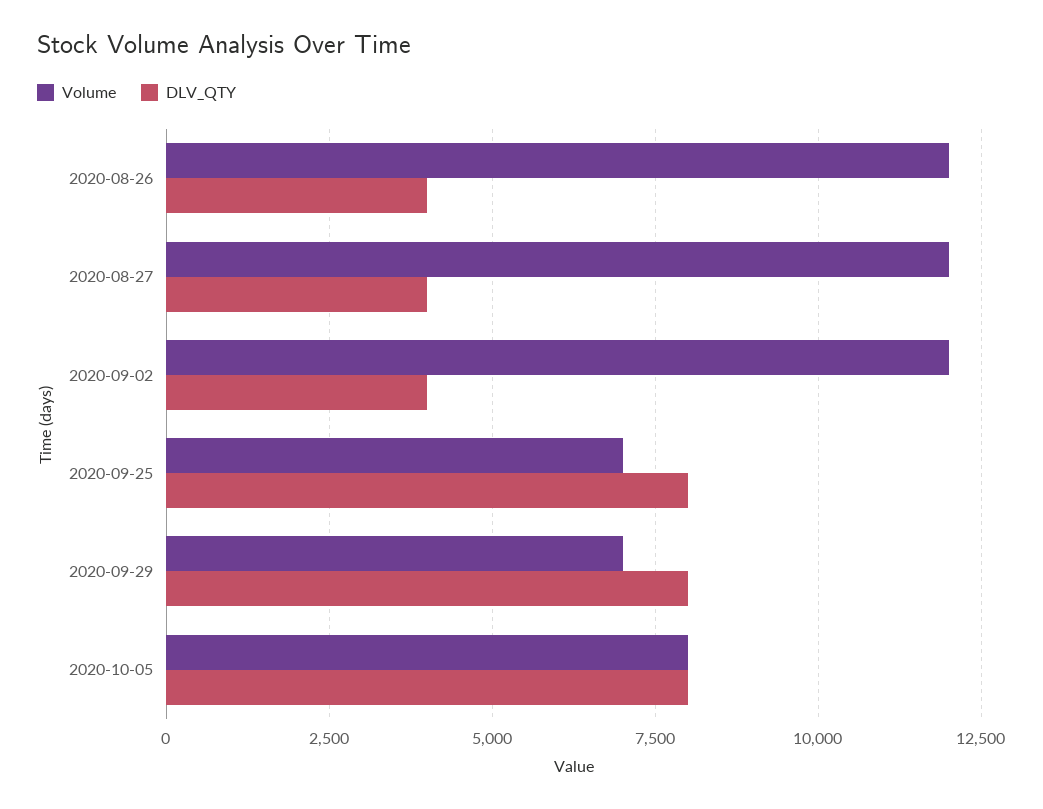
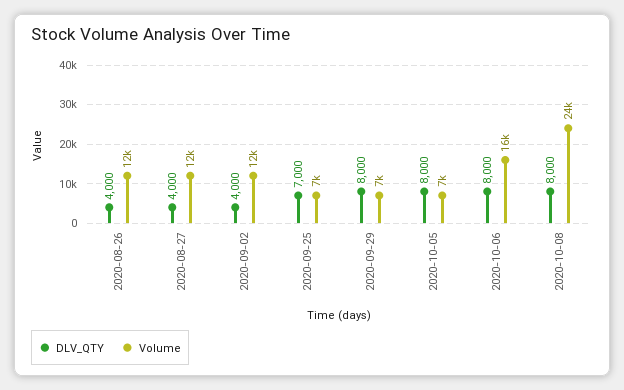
DLV_QTY, 2020-09-25: 8000 -> 7000
Volume, 2020-10-05: 8000 -> 7000
DLV_QTY, 2020-10-06: none -> 8000
Volume, 2020-10-06: none -> 16000
DLV_QTY, 2020-10-08: none -> 8000
Volume, 2020-10-08: none -> 24000

